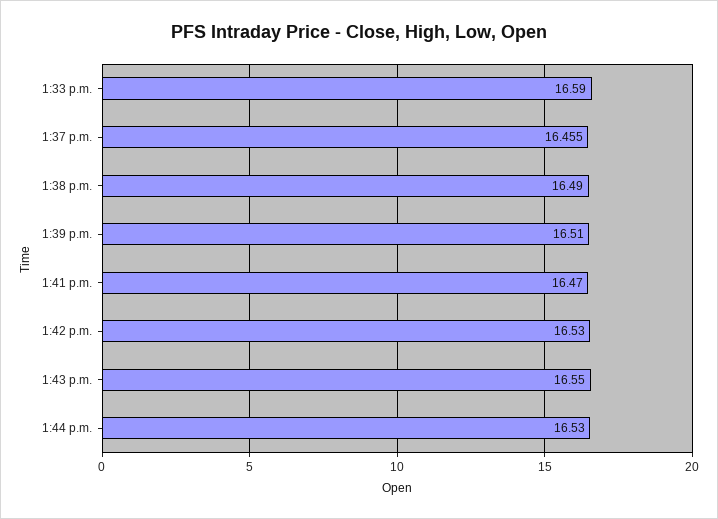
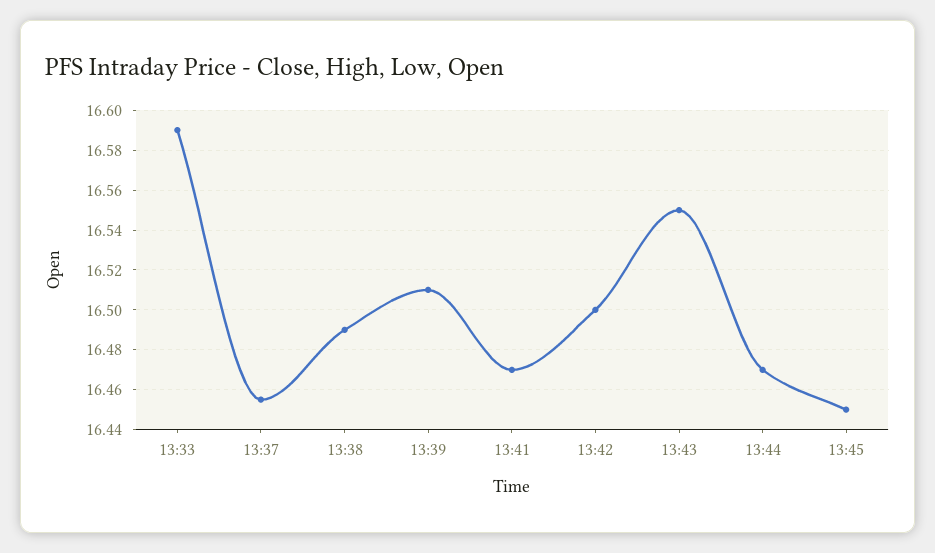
1:42 p.m.: 16.53 -> 16.5
1:44 p.m.: 16.53 -> 16.47
13:45: none -> 16.45

